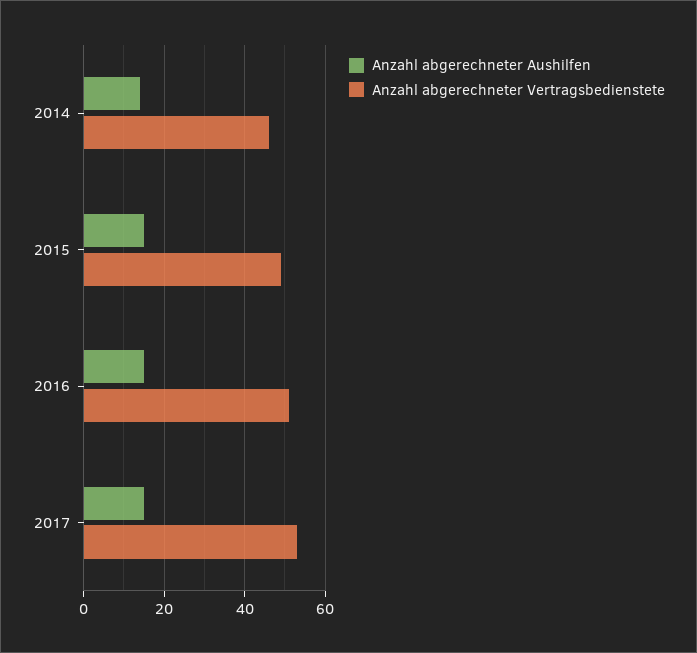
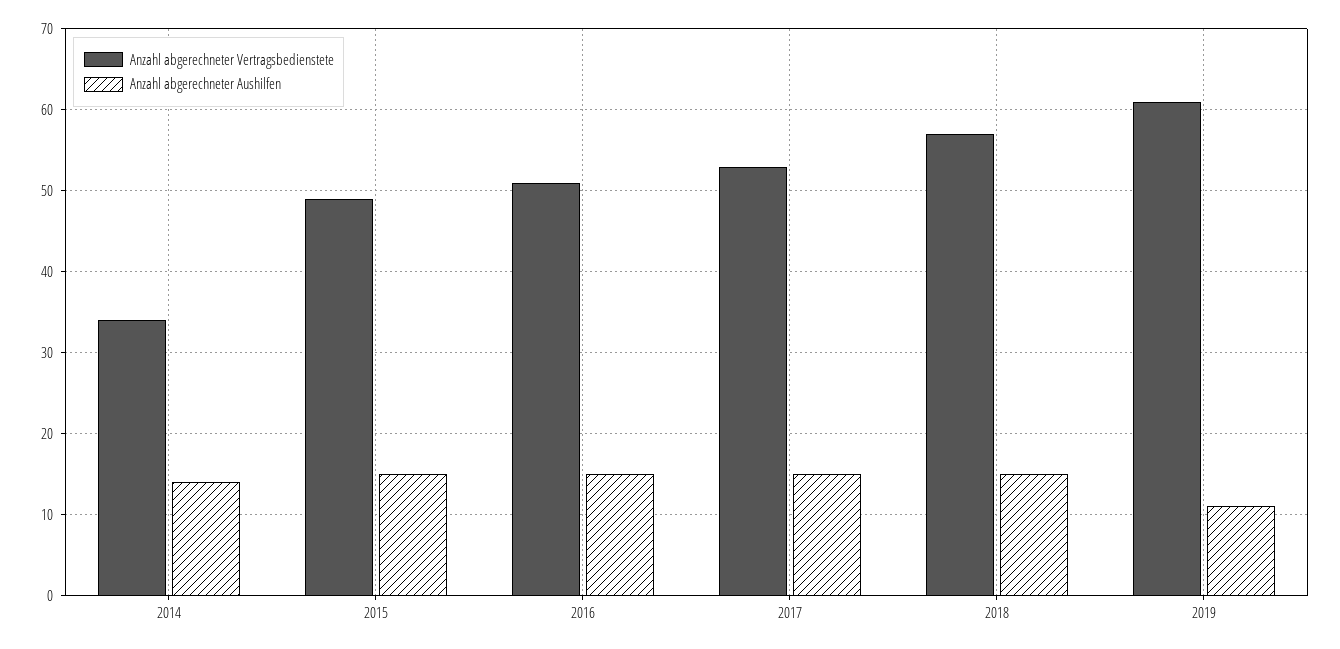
Anzahl abgerechneter Vertragsbedienstete, 2014: 45 -> 34
Anzahl abgerechneter Vertragsbedienstete, 2018: none -> 57
Anzahl abgerechneter Aushilfen, 2018: none -> 15
Anzahl abgerechneter Vertragsbedienstete, 2019: none -> 61
Anzahl abgerechneter Aushilfen, 2019: none -> 11

